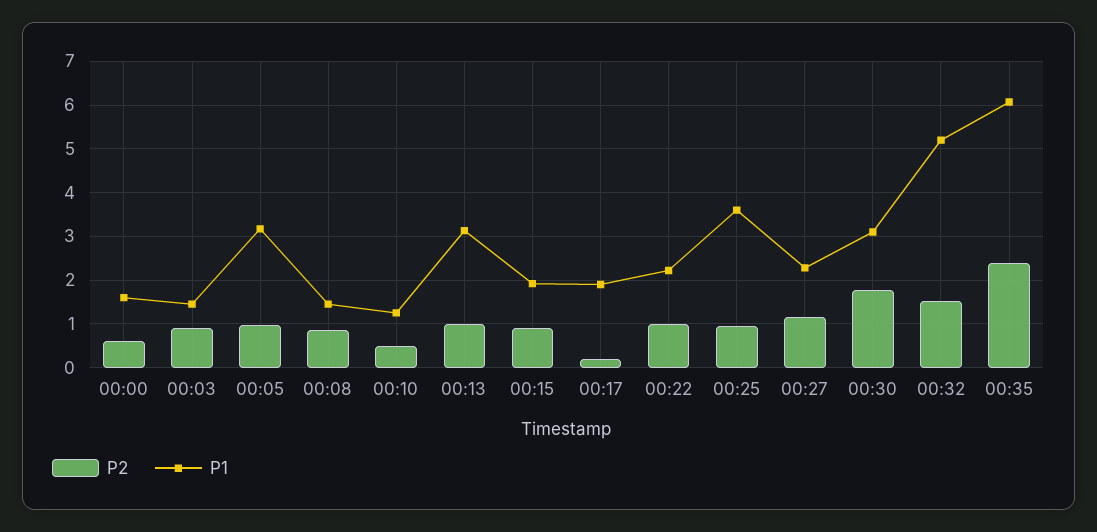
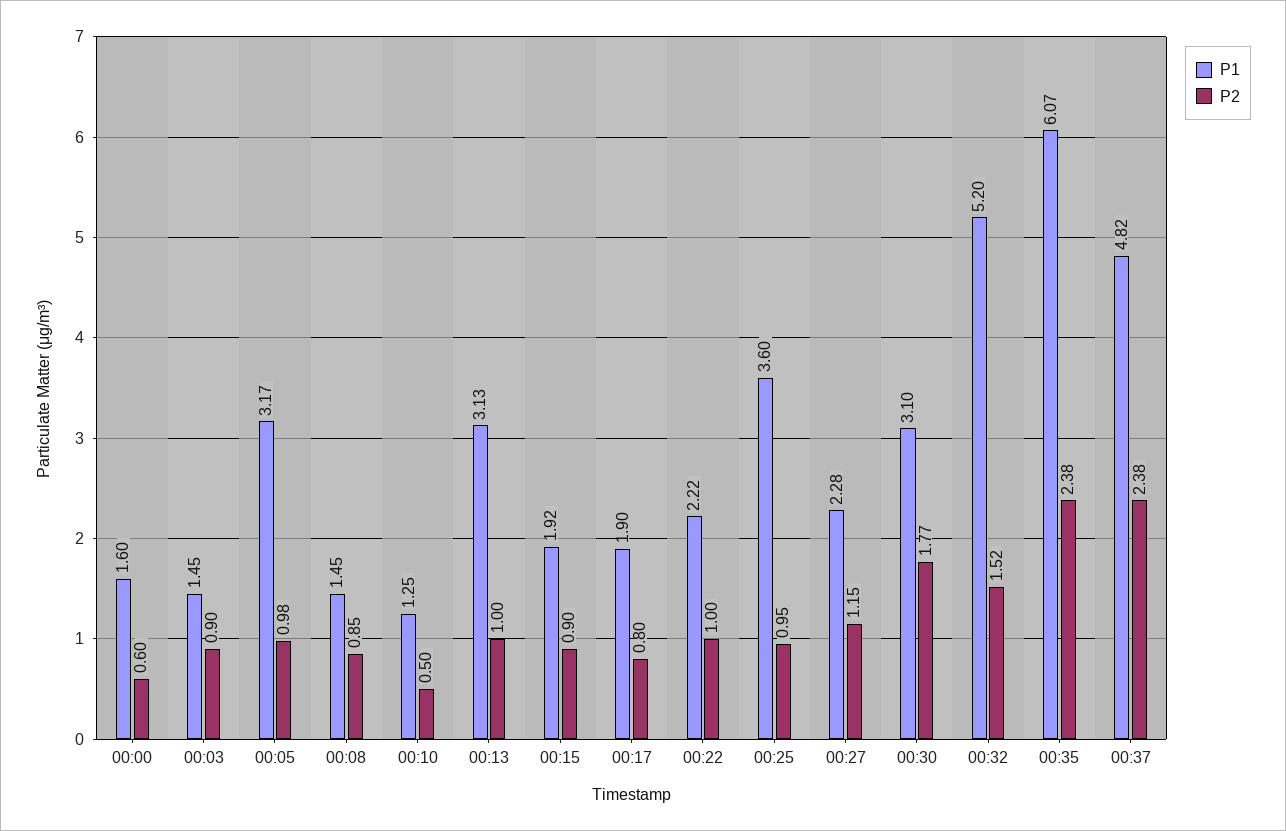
P2, 00:17: 0.2 -> 0.8
P1, 00:37: none -> 4.82
P2, 00:37: none -> 2.38

